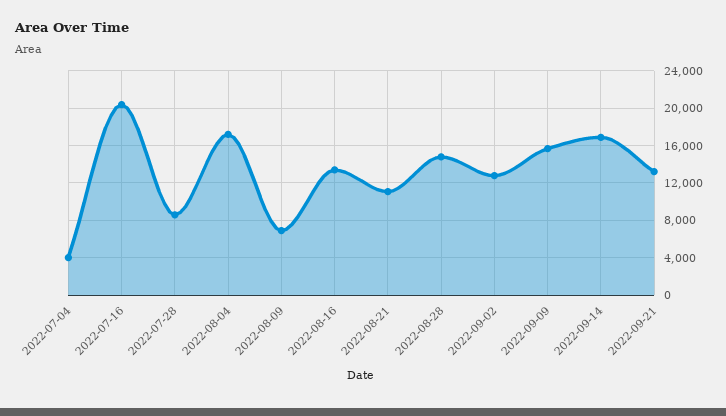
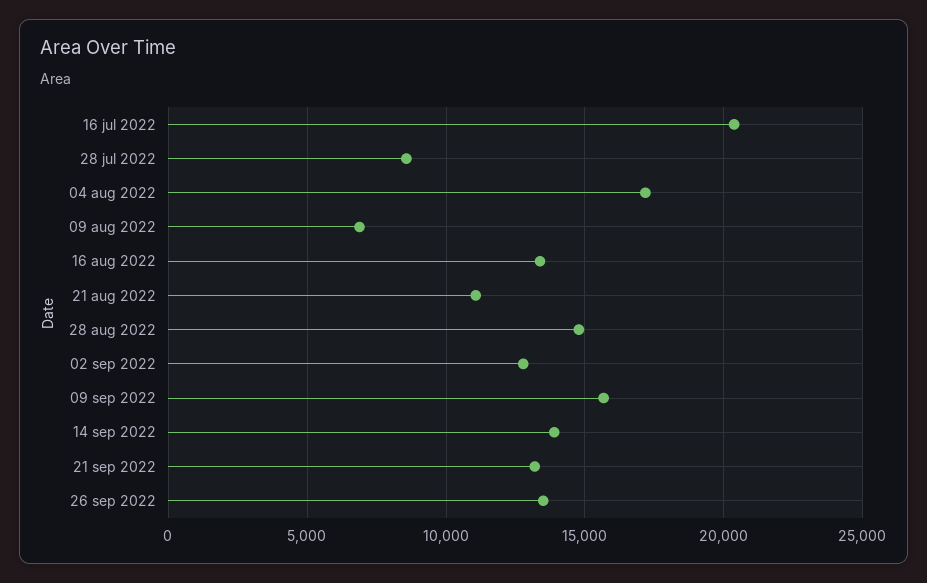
2022-07-04: 4000 -> none
2022-09-14: 17000 -> 14000
26 sep 2022: none -> 13500

